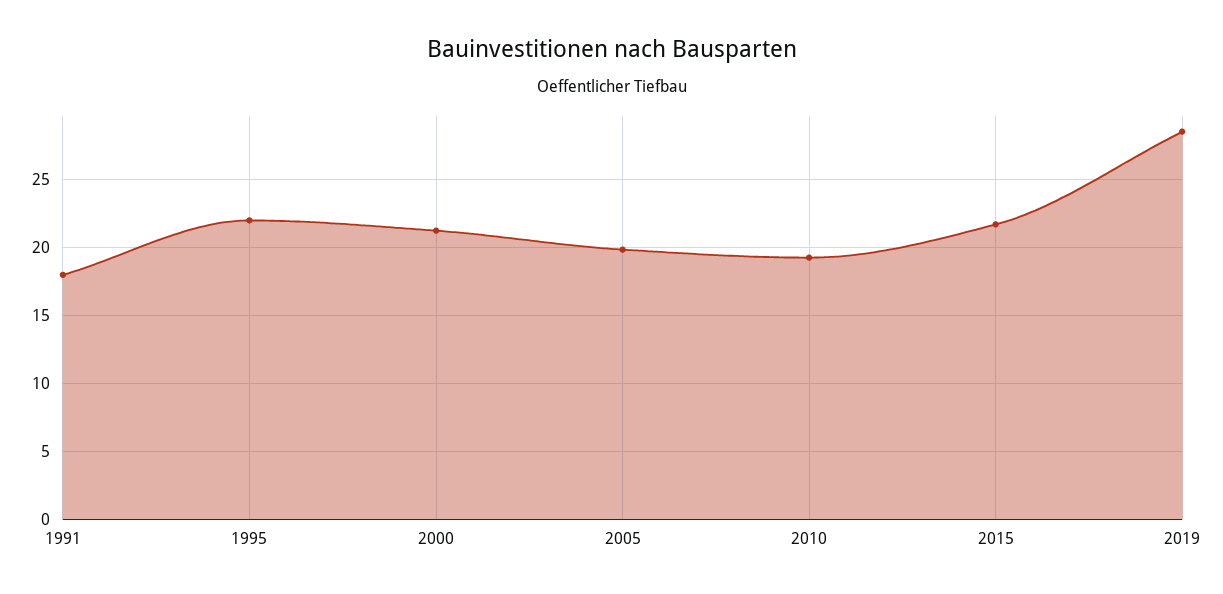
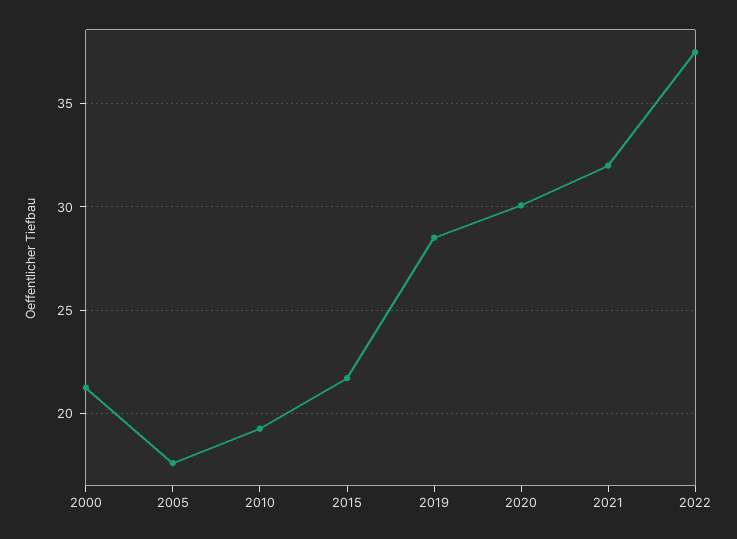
1991: 18 -> none
1995: 22 -> none
2005: 20 -> 17.5
2020: none -> 30
2021: none -> 32
2022: none -> 37.5

